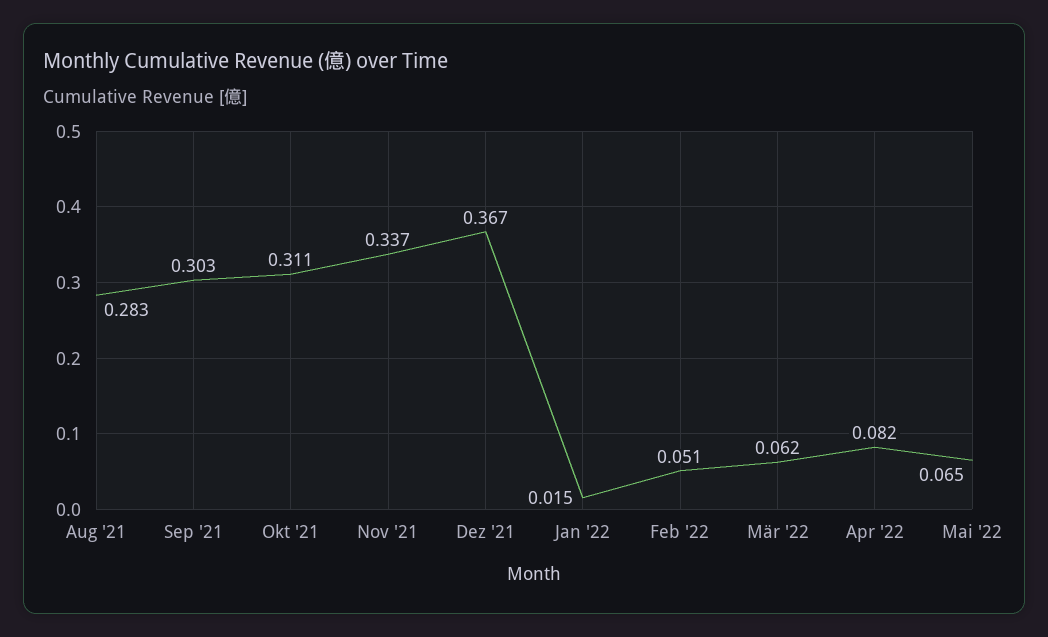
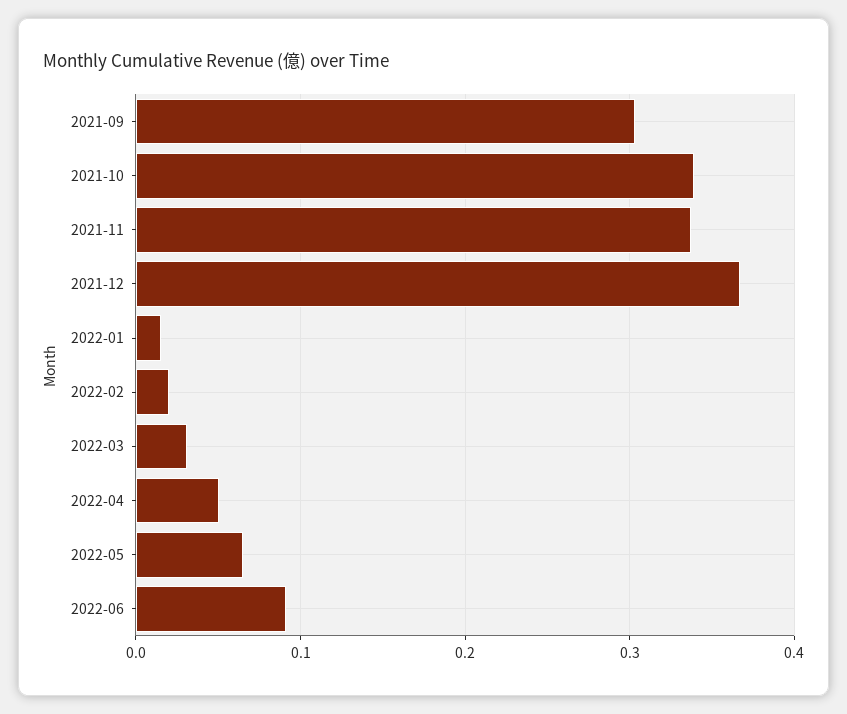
Aug '21: 0.283 -> none
Okt '21: 0.311 -> 0.34
Feb '22: 0.051 -> 0.02
Mär '22: 0.062 -> 0.03
Apr '22: 0.082 -> 0.05
2022-06: none -> 0.09

